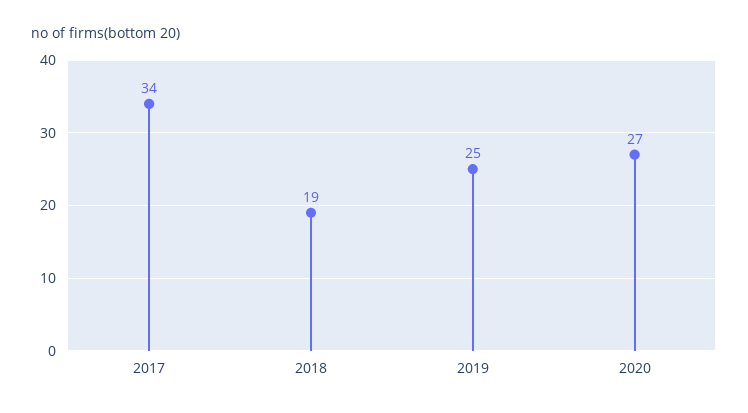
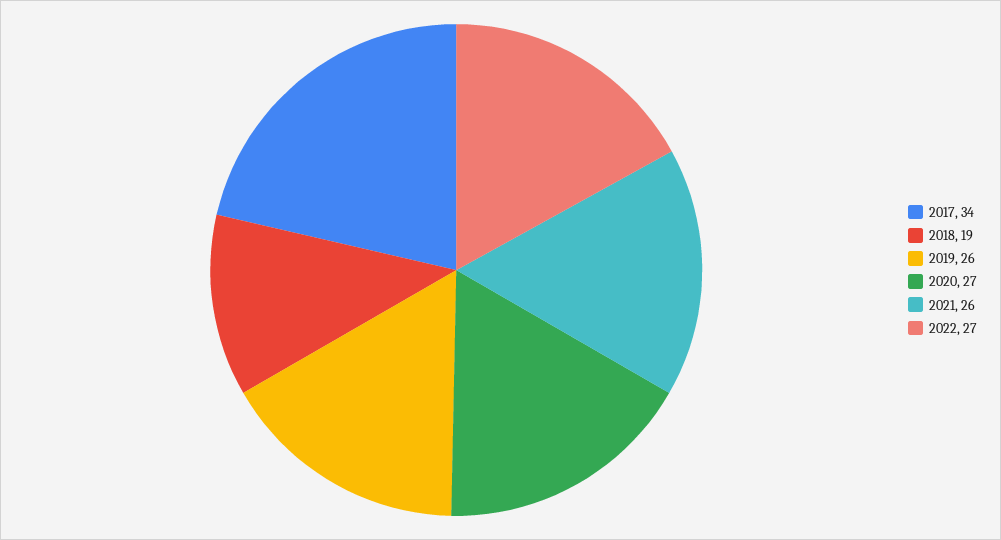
2019: 25 -> 26
2021: none -> 26
2022: none -> 27

